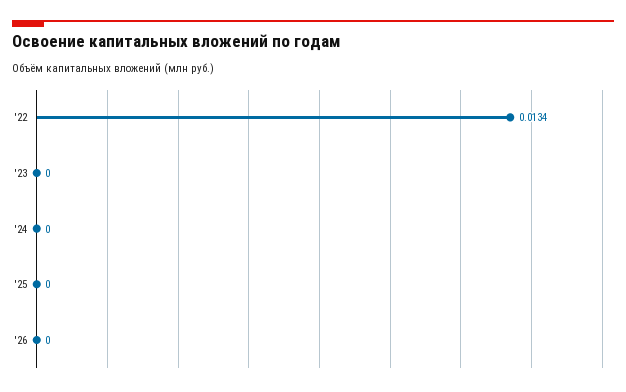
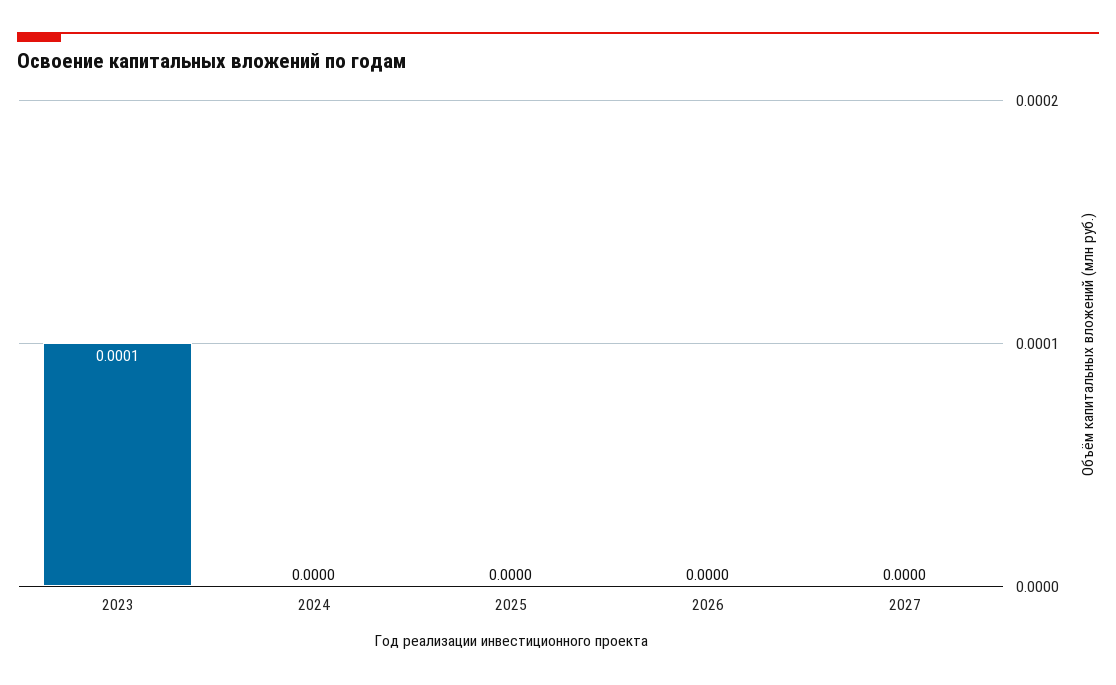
'22: 0.0134 -> none
'23: 0 -> 0.0001
2027: none -> 0

